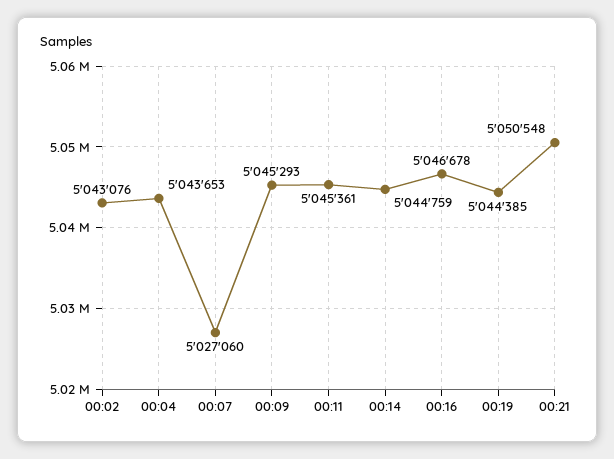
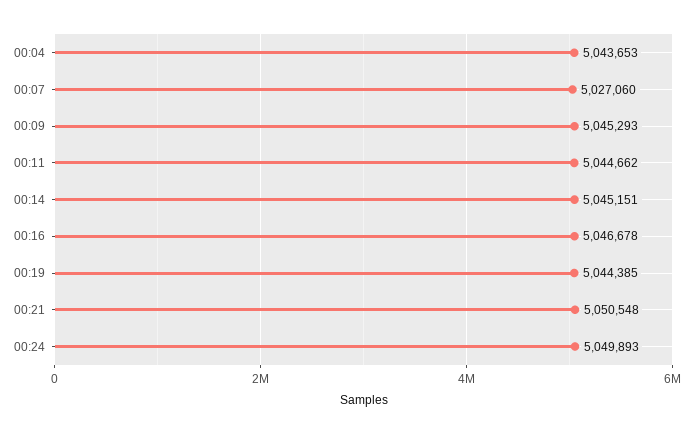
00:02: 5043076 -> none
00:11: 5045361 -> 5044662
00:14: 5044759 -> 5045151
00:24: none -> 5049893

